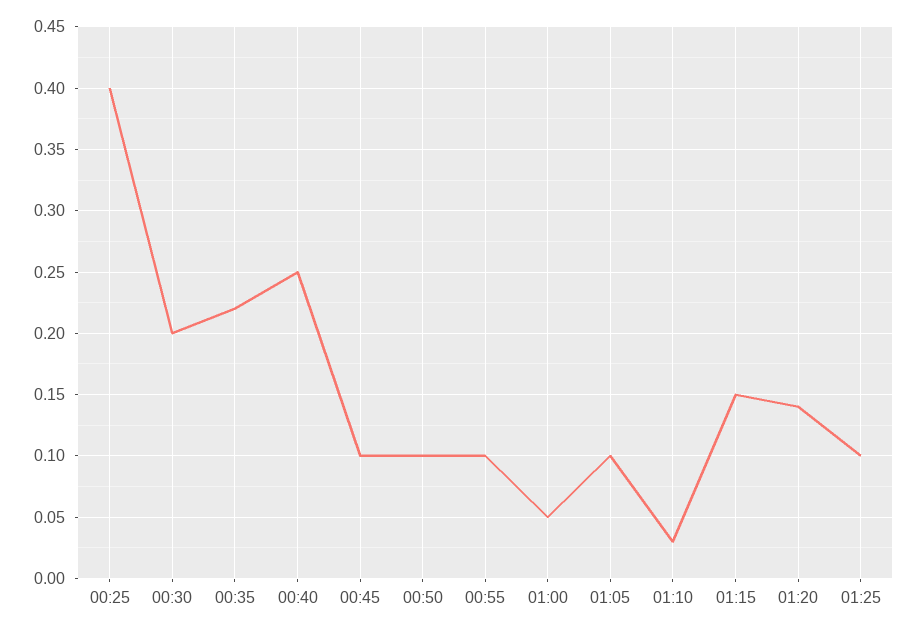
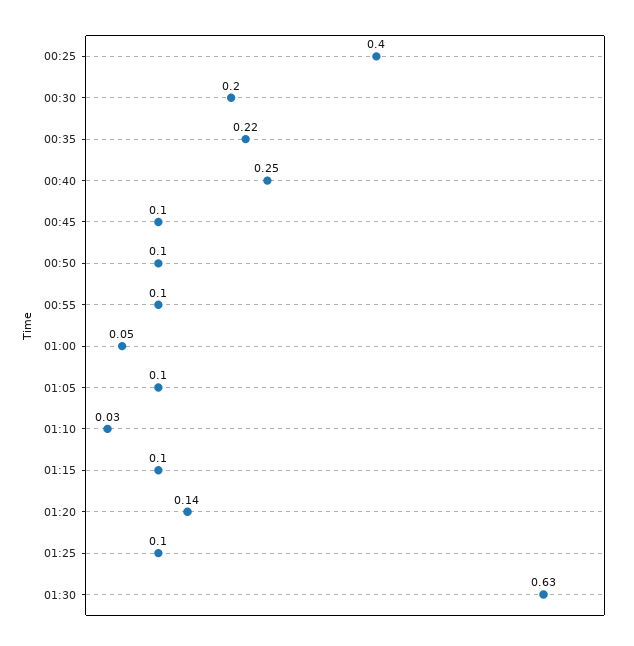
01:15: 0.15 -> 0.1
01:30: none -> 0.63

